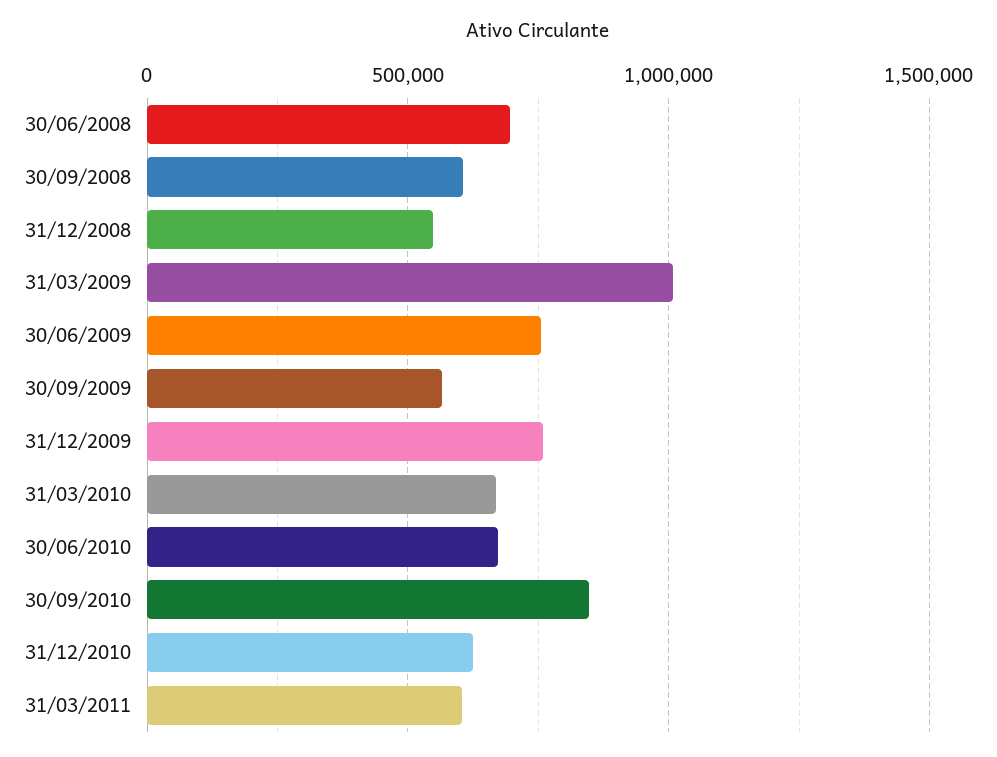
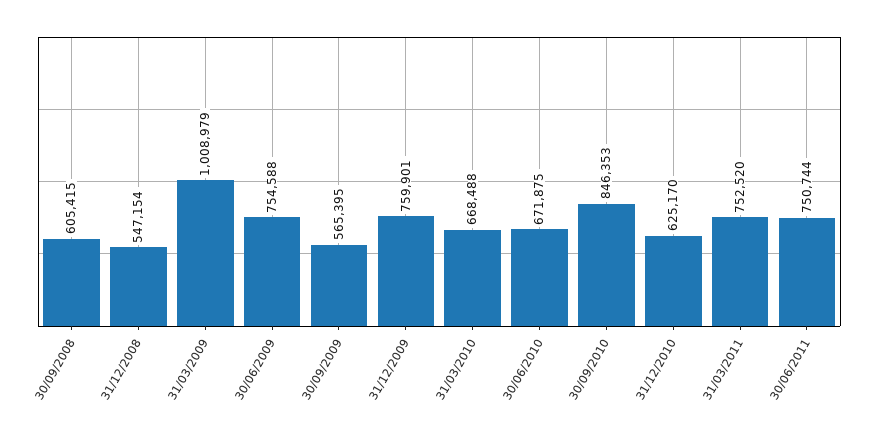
30/06/2008: 700000 -> none
31/03/2011: 600000 -> 752520
30/06/2011: none -> 750744

